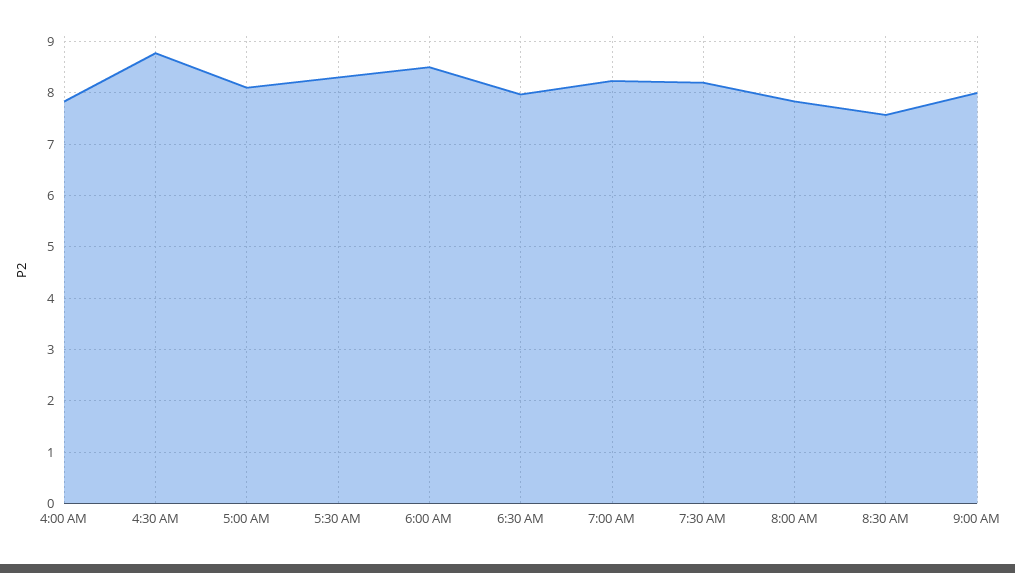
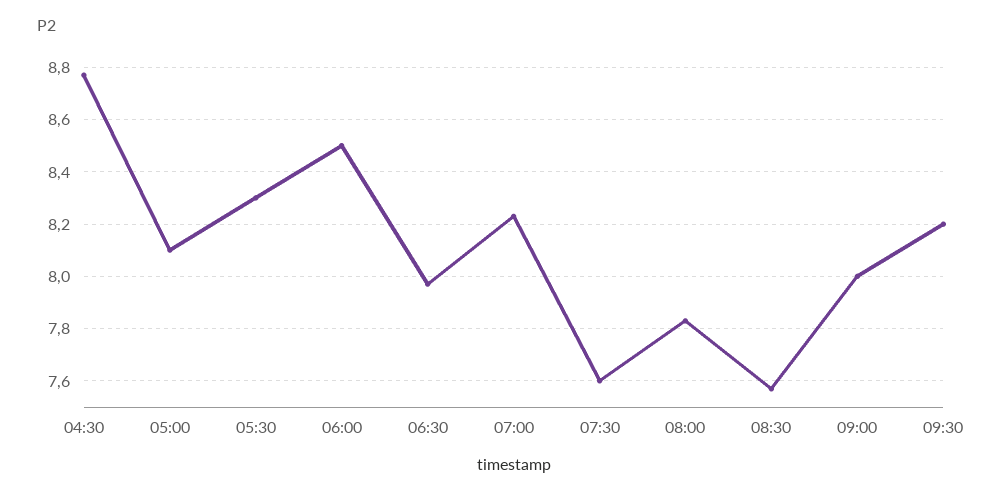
4:00 AM: 7.8 -> none
7:30 AM: 8.2 -> 7.6
09:30: none -> 8.2

